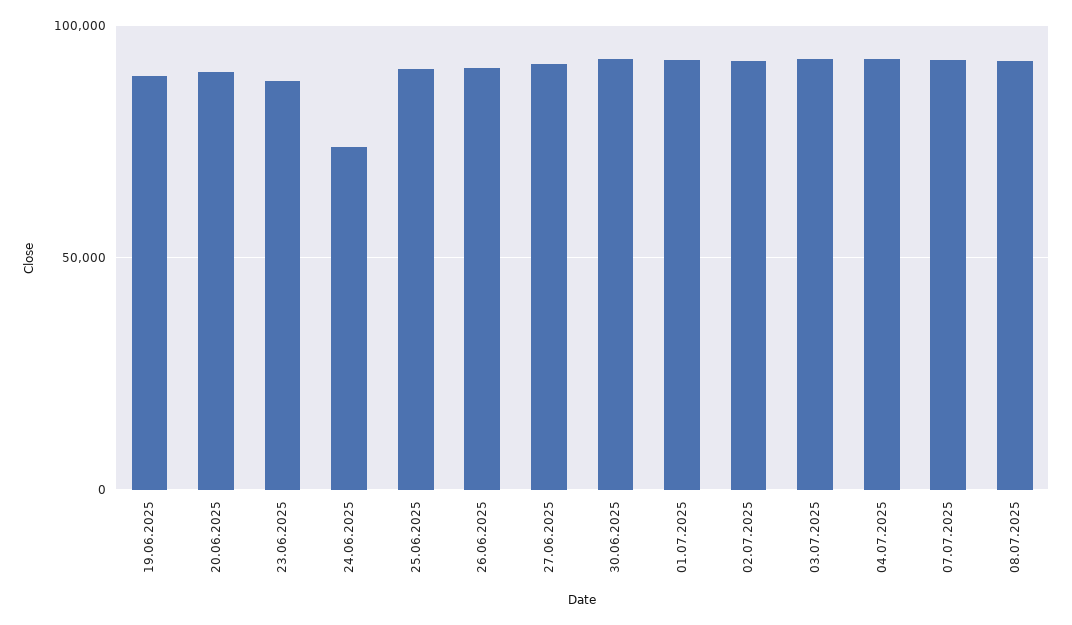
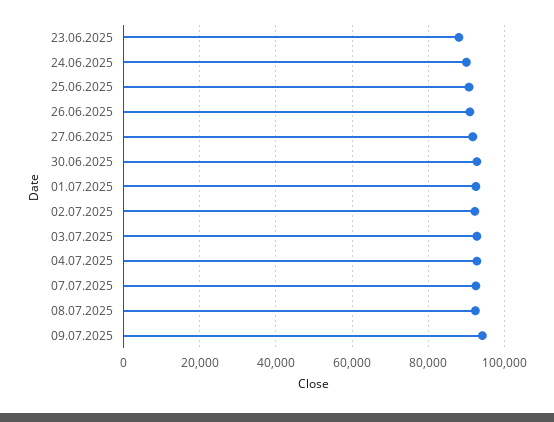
19.06.2025: 90000 -> none
20.06.2025: 90000 -> none
24.06.2025: 75000 -> 90000
09.07.2025: none -> 94000

